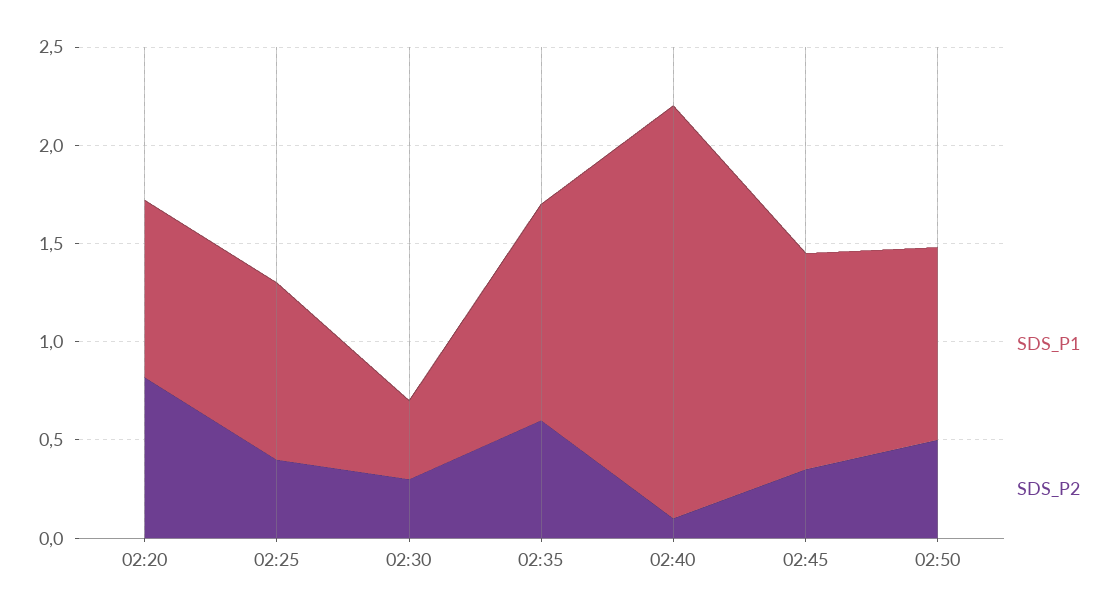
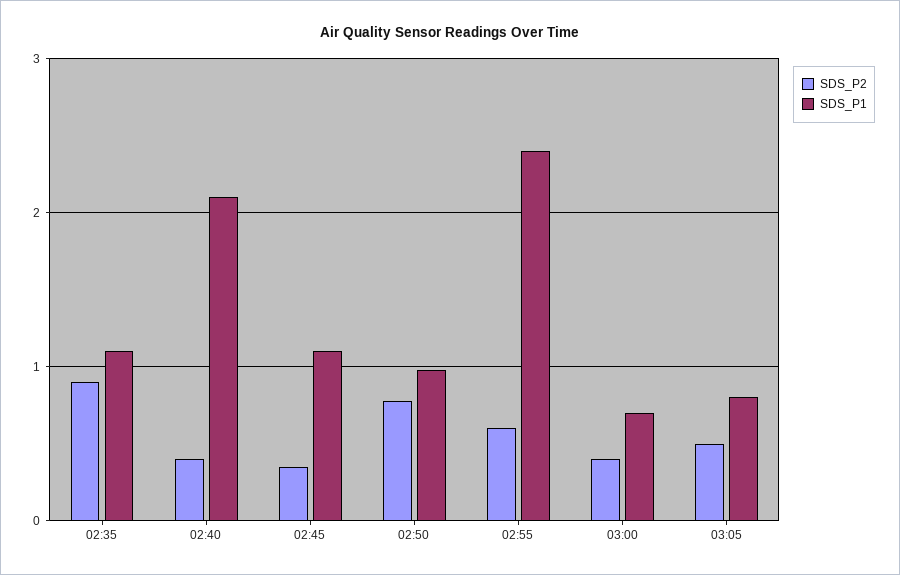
SDS_P1, 02:20: 0.9 -> none
SDS_P2, 02:20: 0.8 -> none
SDS_P1, 02:25: 0.9 -> none
SDS_P2, 02:25: 0.4 -> none
SDS_P1, 02:30: 0.4 -> none
SDS_P2, 02:30: 0.3 -> none
SDS_P2, 02:35: 0.6 -> 0.9
SDS_P2, 02:40: 0.1 -> 0.4
SDS_P2, 02:50: 0.5 -> 0.8
SDS_P2, 02:55: none -> 0.6
SDS_P1, 02:55: none -> 2.4
SDS_P2, 03:00: none -> 0.4
SDS_P1, 03:00: none -> 0.7
SDS_P2, 03:05: none -> 0.5
SDS_P1, 03:05: none -> 0.8

